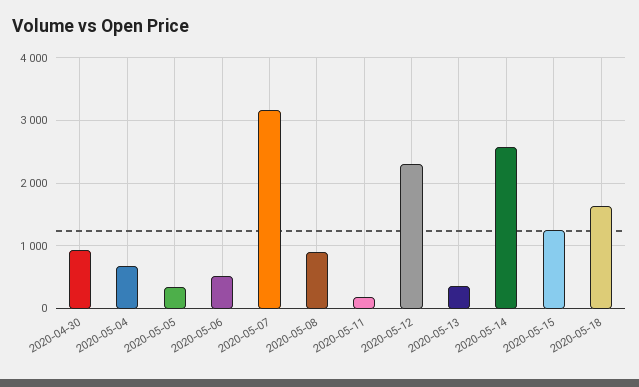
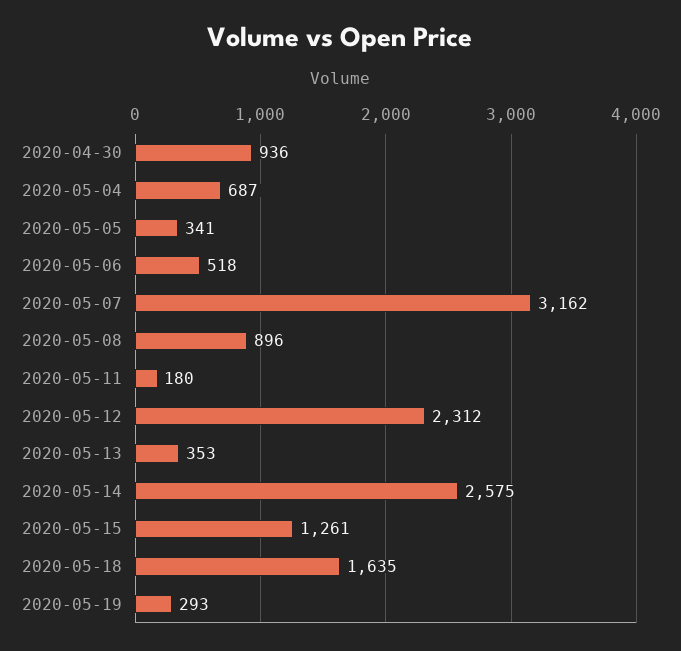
2020-05-19: none -> 293

